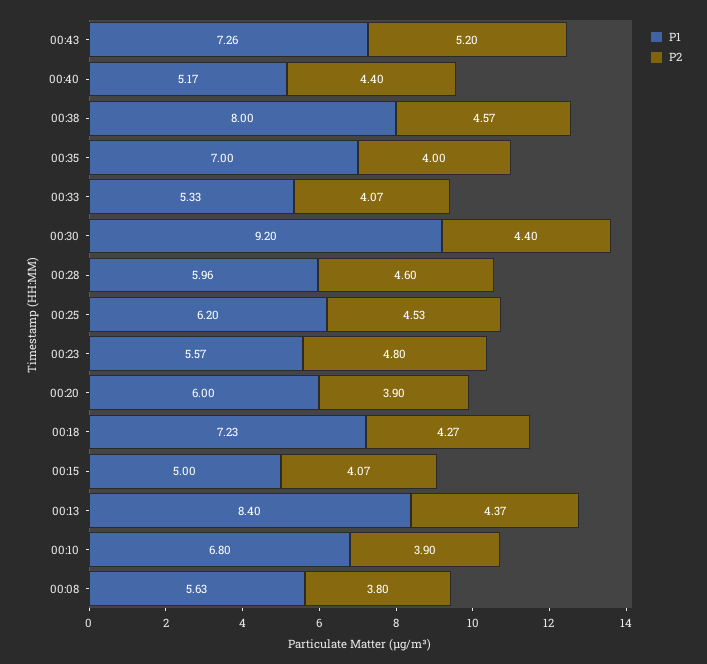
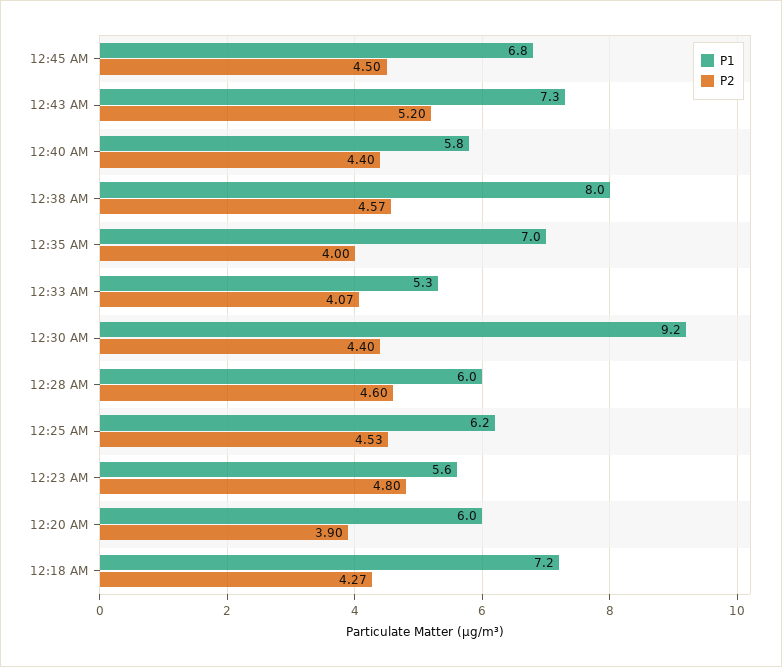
P1, 00:40: 5.17 -> 5.8
P1, 00:15: 5 -> none
P2, 00:15: 4.07 -> none
P1, 00:13: 8.4 -> none
P2, 00:13: 4.37 -> none
P1, 00:10: 6.8 -> none
P2, 00:10: 3.9 -> none
P1, 00:08: 5.63 -> none
P2, 00:08: 3.8 -> none
P1, 12:45 AM: none -> 6.8
P2, 12:45 AM: none -> 4.5

